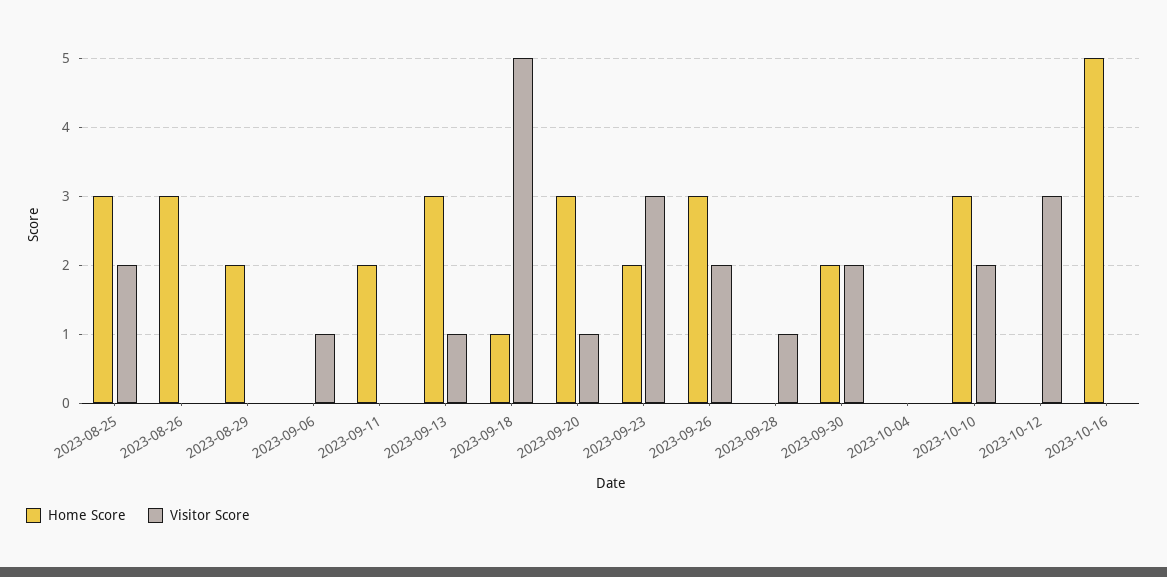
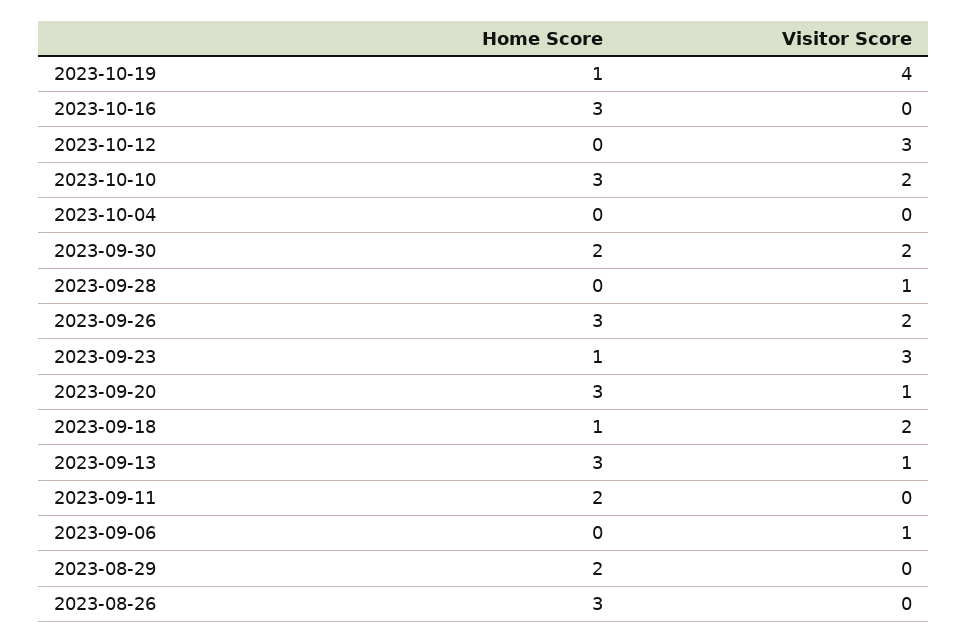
Home Score, 2023-08-25: 3 -> none
Visitor Score, 2023-08-25: 2 -> none
Visitor Score, 2023-09-18: 5 -> 2
Home Score, 2023-09-23: 2 -> 1
Home Score, 2023-10-16: 5 -> 3
Home Score, 2023-10-19: none -> 1
Visitor Score, 2023-10-19: none -> 4

